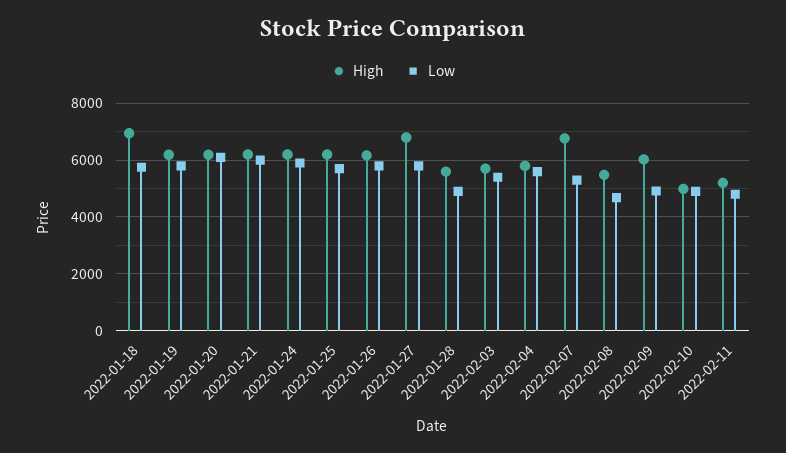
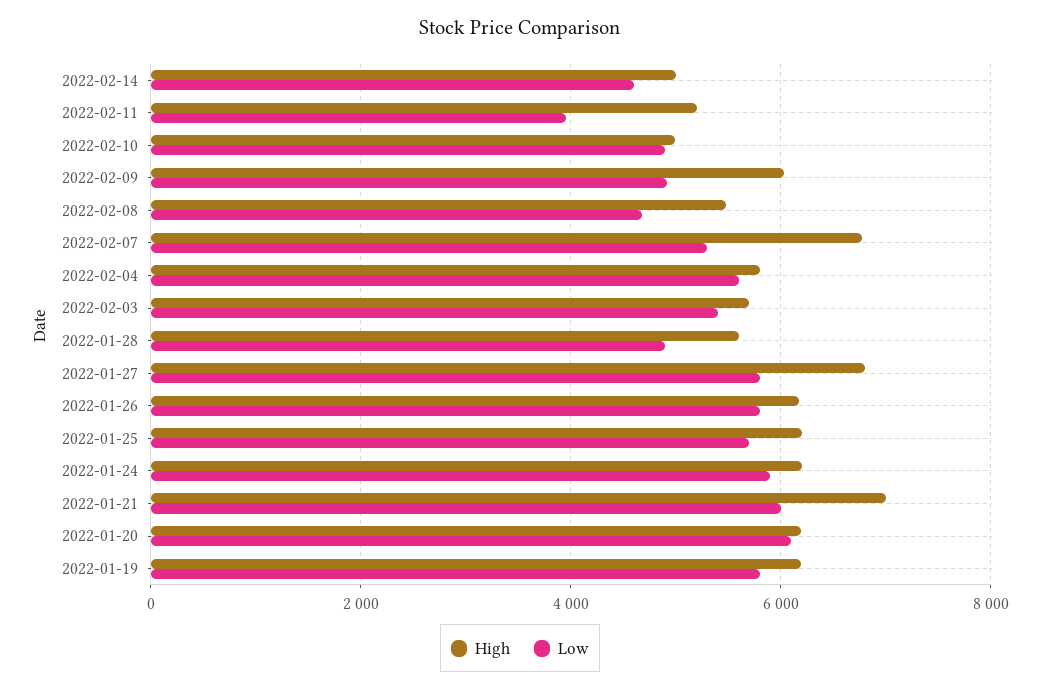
High, 2022-01-18: 7000 -> none
Low, 2022-01-18: 5750 -> none
High, 2022-01-21: 6250 -> 7000
Low, 2022-02-11: 4750 -> 4000
High, 2022-02-14: none -> 5000
Low, 2022-02-14: none -> 4600

